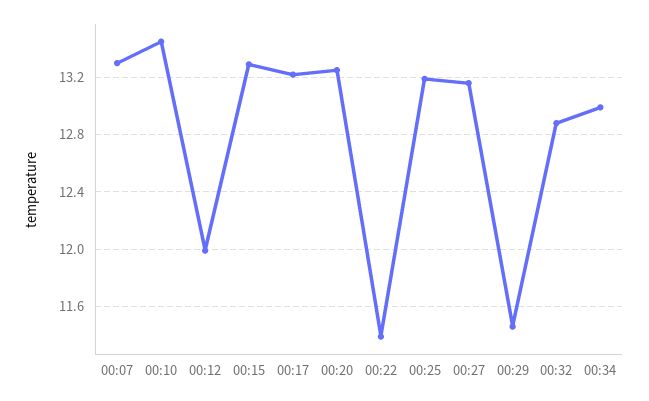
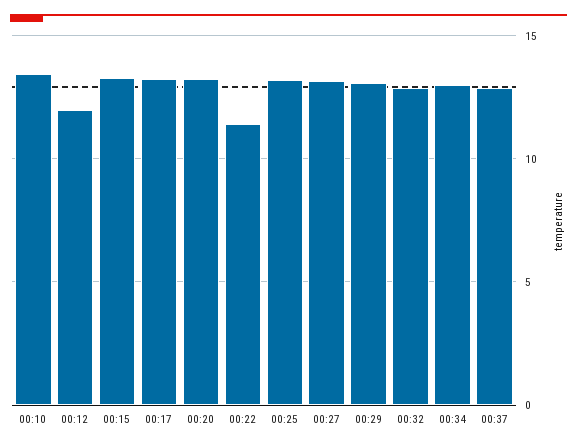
00:07: 13.3 -> none
00:29: 11.45 -> 13
00:37: none -> 13

